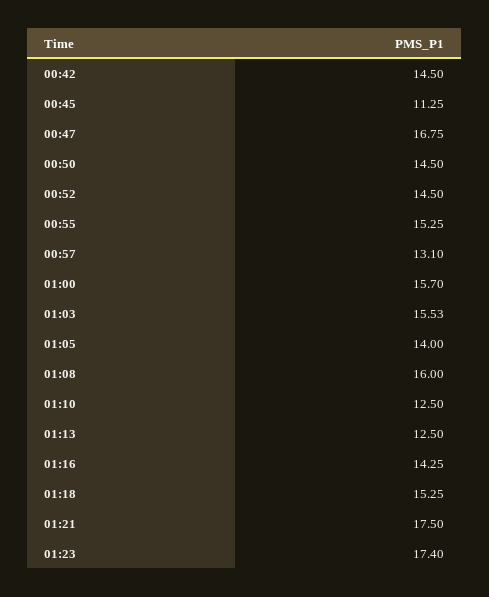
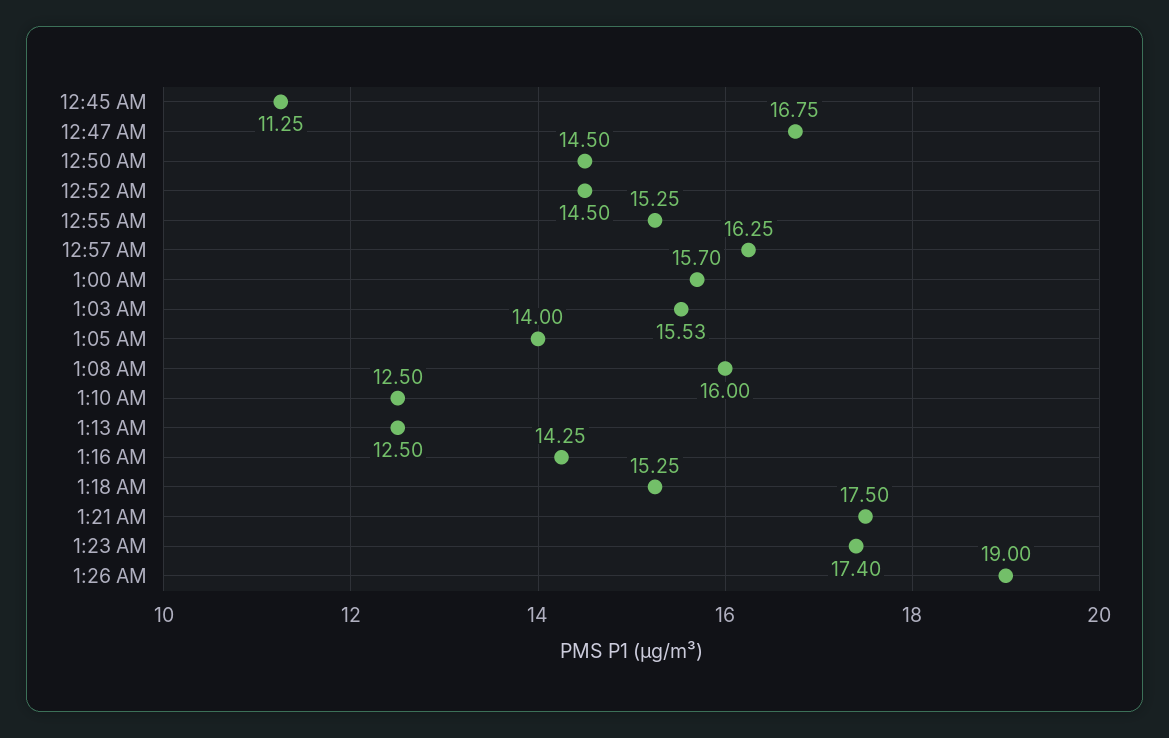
00:42: 14.5 -> none
00:57: 13.1 -> 16.25
1:26 AM: none -> 19

